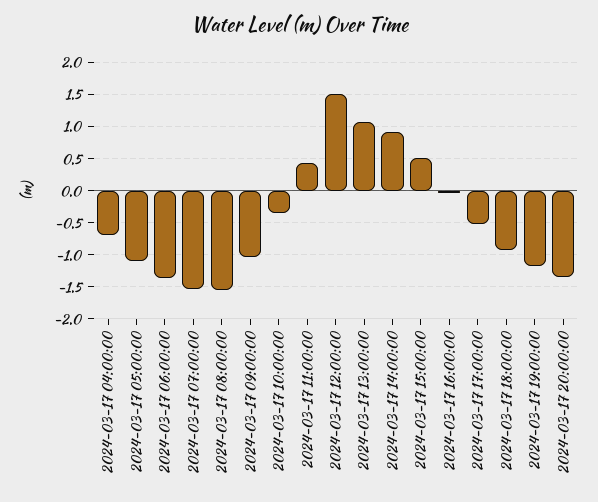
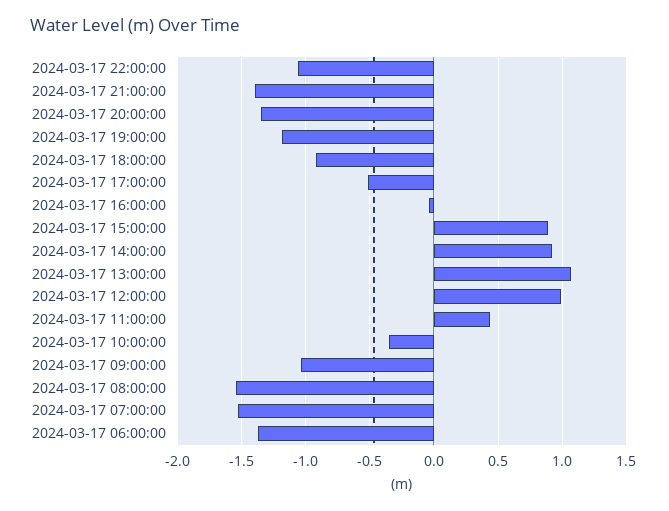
2024-03-17 04:00:00: -0.7 -> none
2024-03-17 05:00:00: -1.1 -> none
2024-03-17 12:00:00: 1.5 -> 1
2024-03-17 15:00:00: 0.5 -> 0.9
2024-03-17 22:00:00: none -> -1.05
2024-03-17 21:00:00: none -> -1.4

